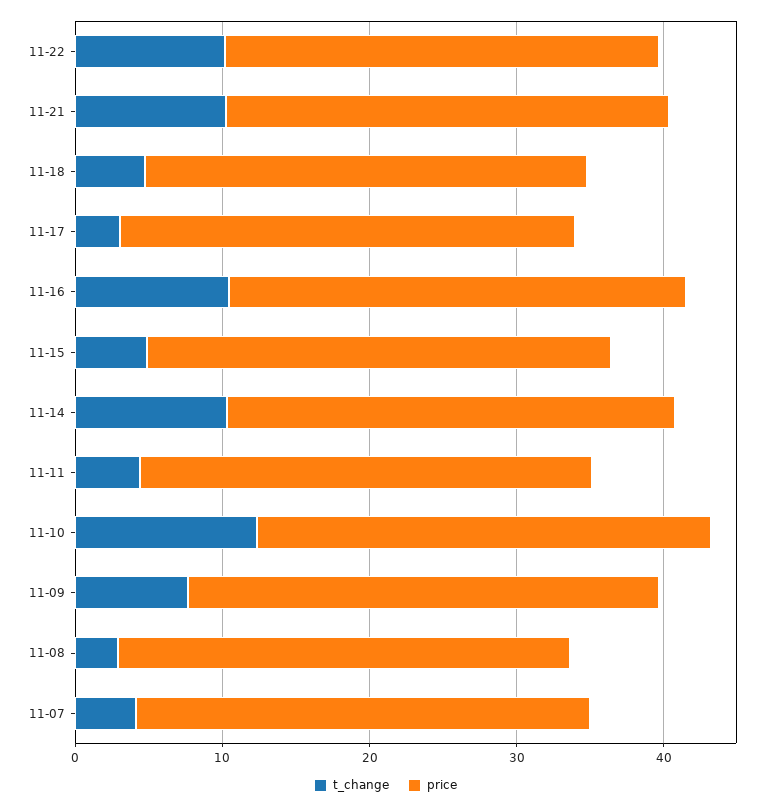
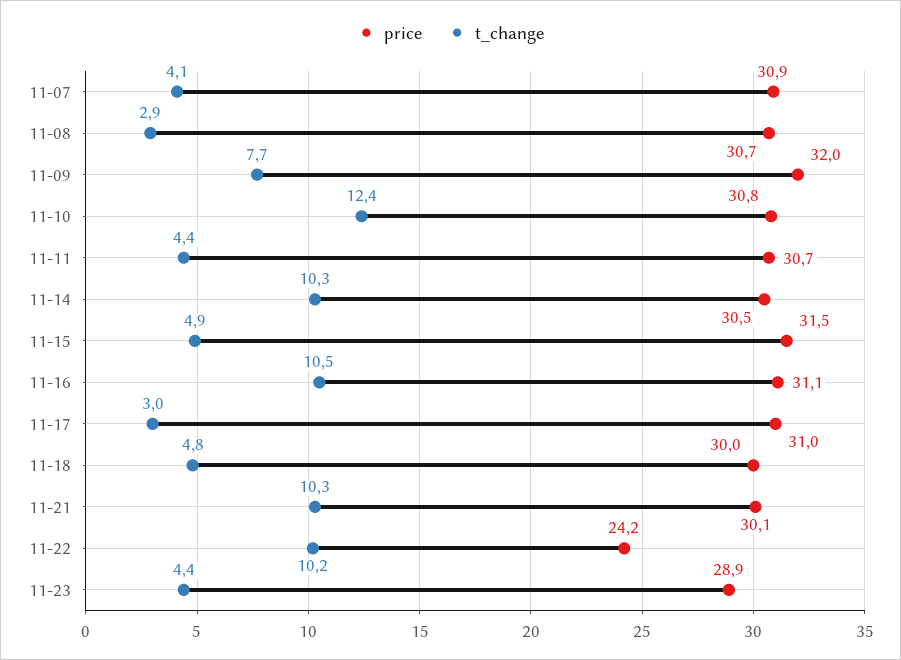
price, 11-22: 30 -> 24.2
price, 11-23: none -> 28.9
t_change, 11-23: none -> 4.4

